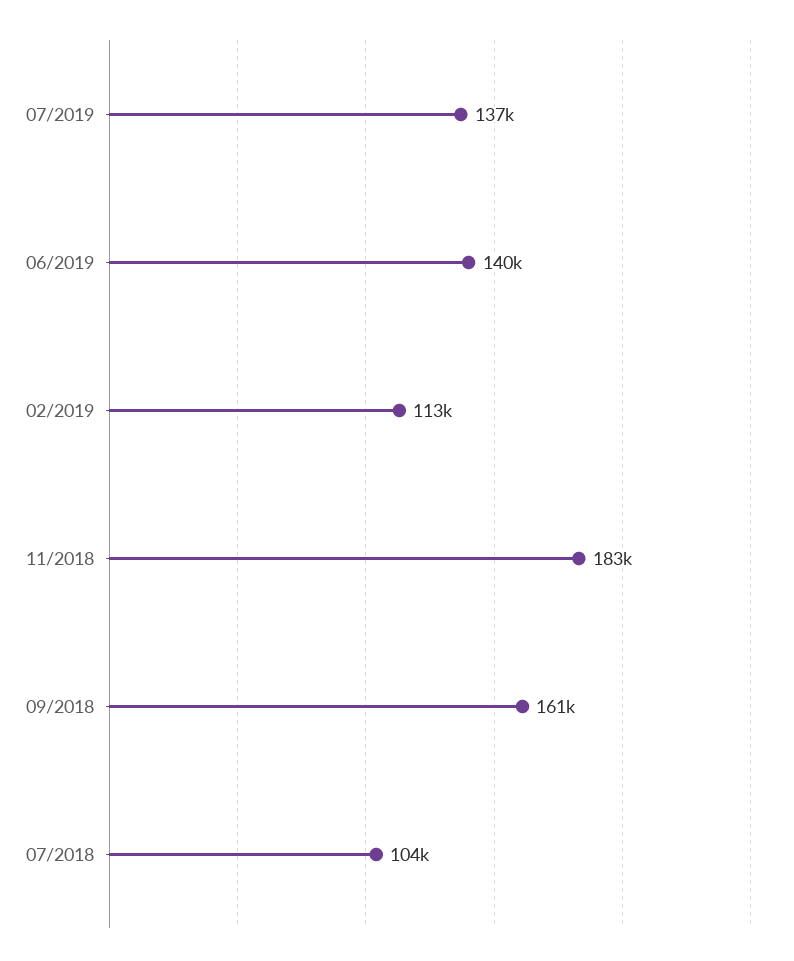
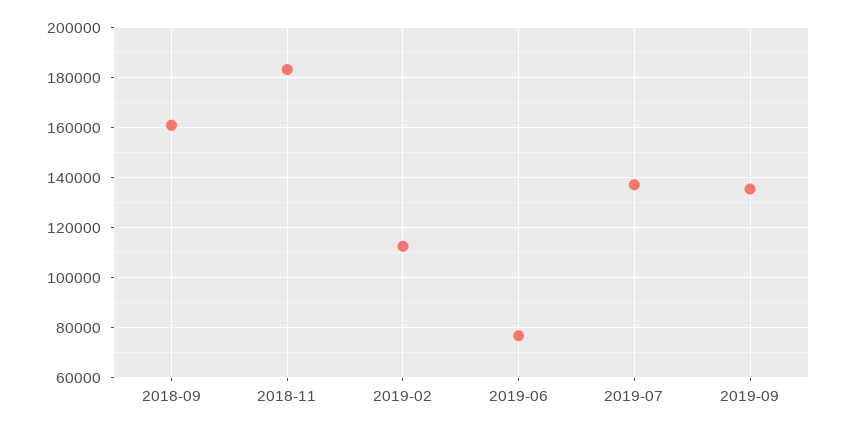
06/2019: 140000 -> 77500
07/2018: 104000 -> none
2019-09: none -> 135000

